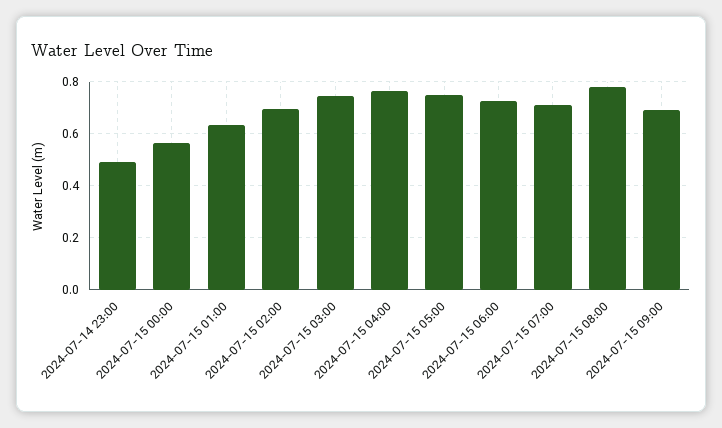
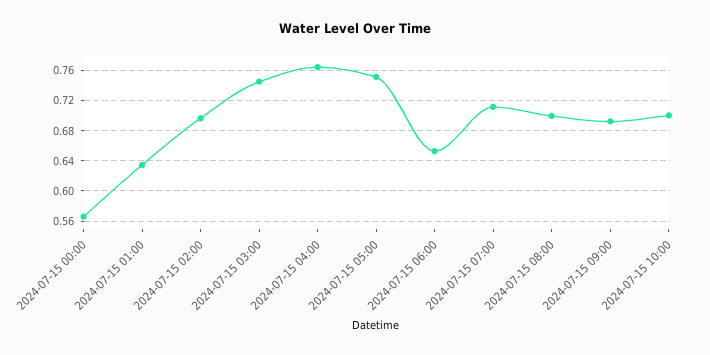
2024-07-14 23:00: 0.5 -> none
2024-07-15 06:00: 0.725 -> 0.65
2024-07-15 08:00: 0.775 -> 0.7
2024-07-15 10:00: none -> 0.7

